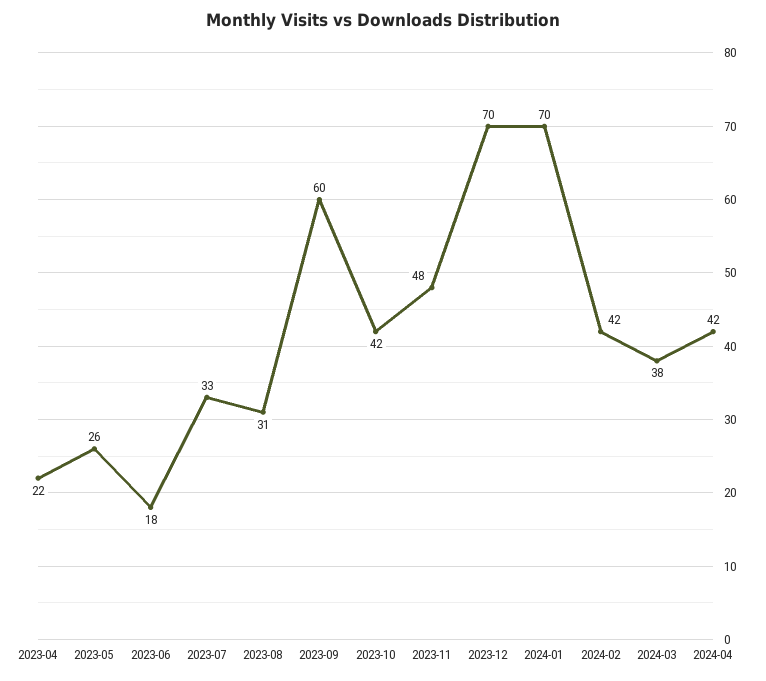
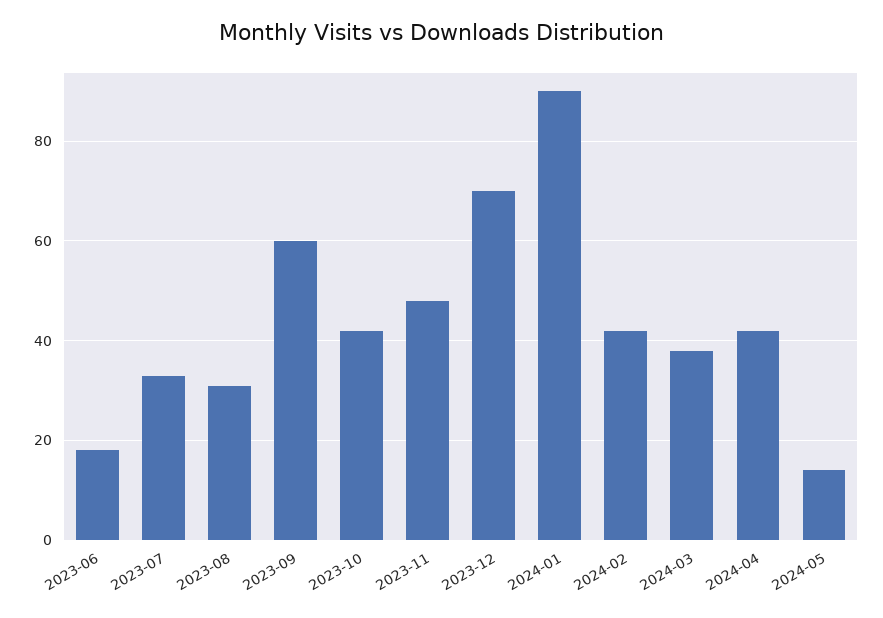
2023-04: 22 -> none
2023-05: 26 -> none
2024-01: 70 -> 90
2024-05: none -> 15

